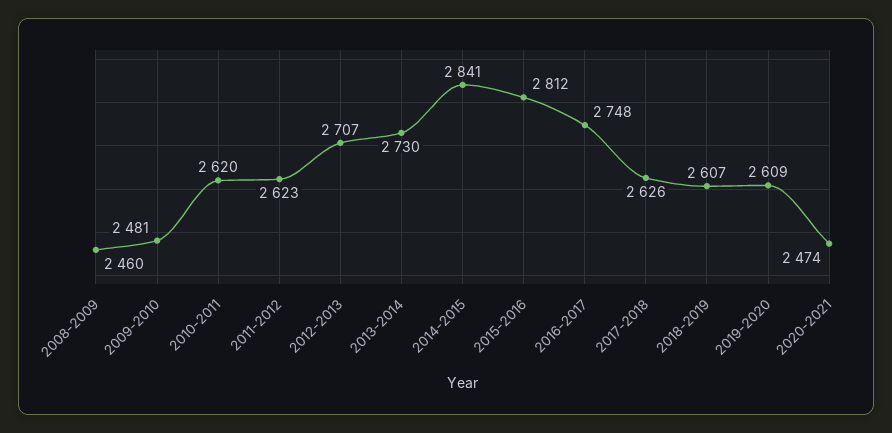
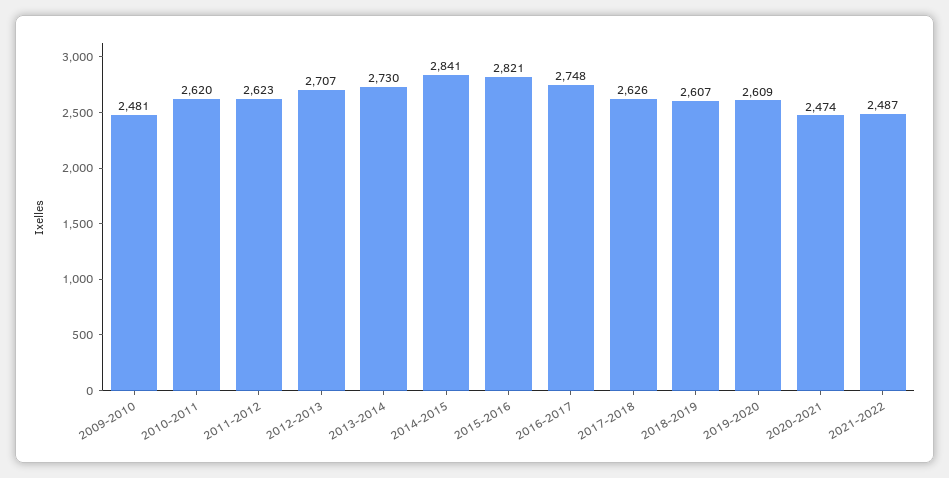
2008-2009: 2460 -> none
2015-2016: 2812 -> 2821
2021-2022: none -> 2487

